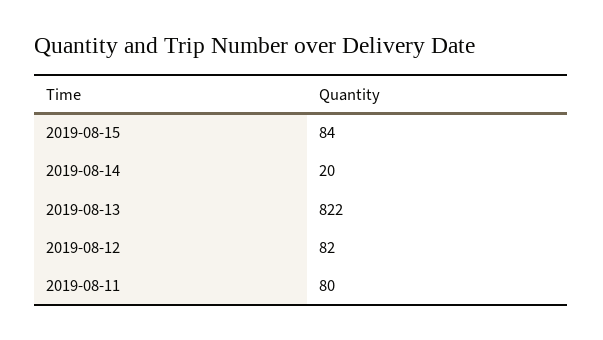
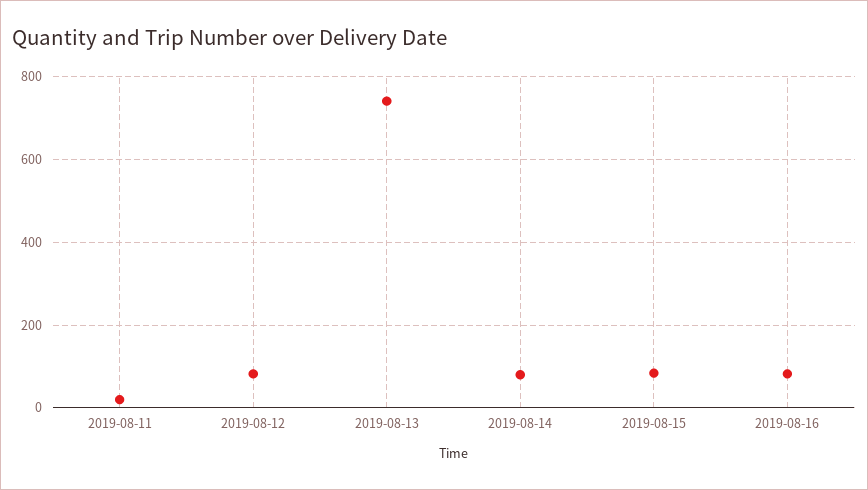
2019-08-14: 20 -> 80
2019-08-13: 822 -> 740
2019-08-11: 80 -> 20
2019-08-16: none -> 80

